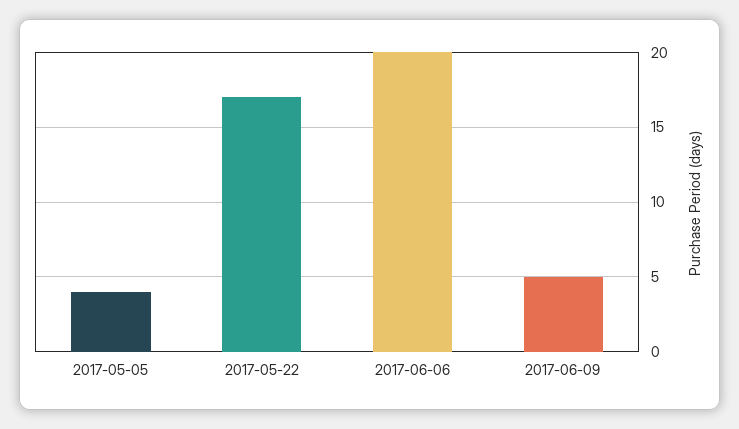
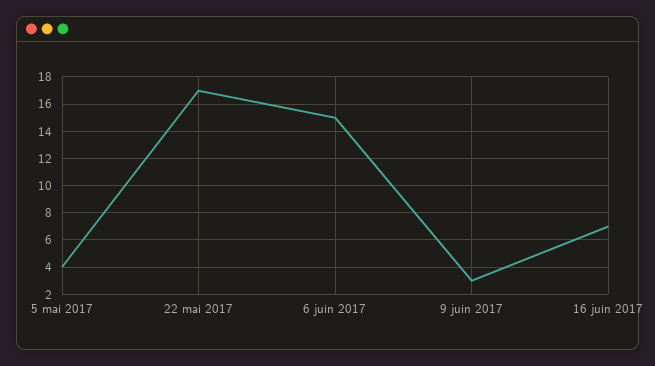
2017-06-06: 20 -> 15
2017-06-09: 5 -> 3
16 juin 2017: none -> 7

